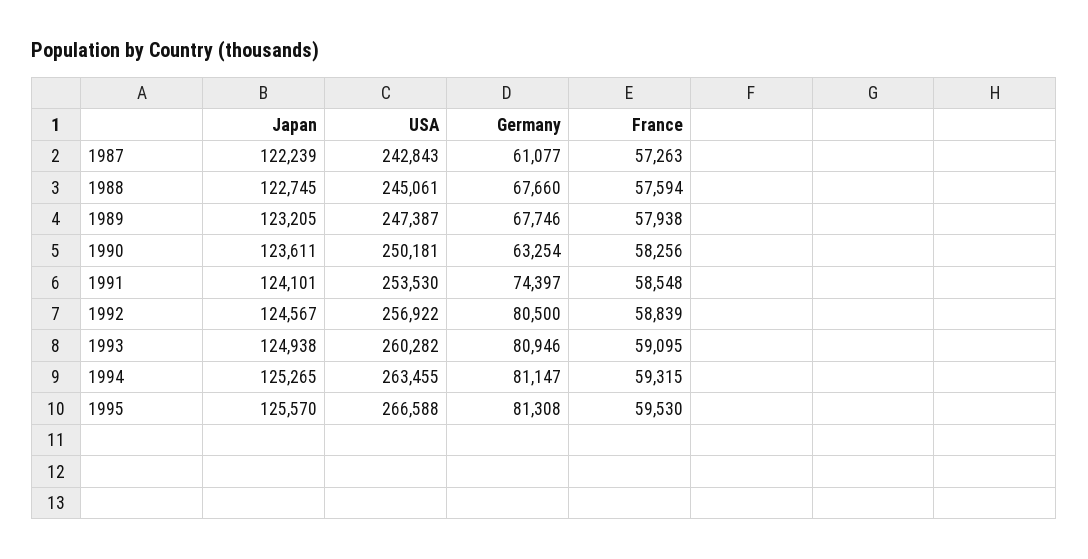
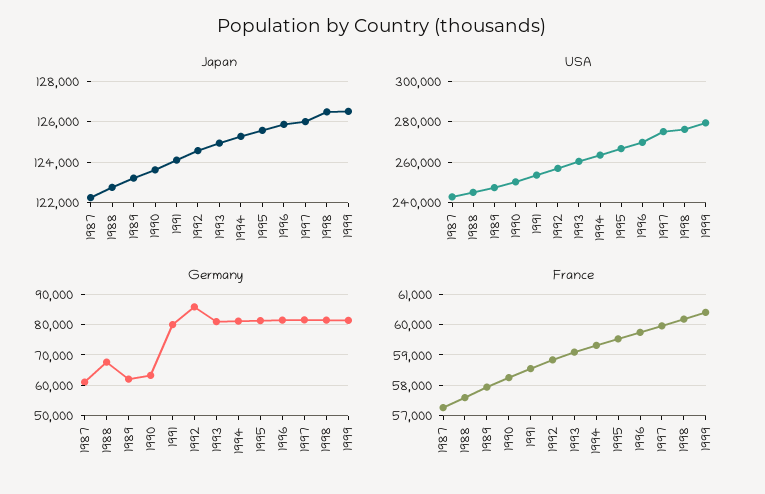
Germany, 1989: 67746 -> 62000
Germany, 1991: 74397 -> 80000
Germany, 1992: 80500 -> 86000
Japan, 1996: none -> 126000
Japan, 1997: none -> 126000
Japan, 1998: none -> 126500
Japan, 1999: none -> 126500
USA, 1996: none -> 270000
USA, 1997: none -> 275000
USA, 1998: none -> 275000
USA, 1999: none -> 280000
Germany, 1996: none -> 82000
Germany, 1997: none -> 82000
Germany, 1998: none -> 82000
Germany, 1999: none -> 82000
France, 1996: none -> 59800
France, 1997: none -> 60000
France, 1998: none -> 60200
France, 1999: none -> 60400

